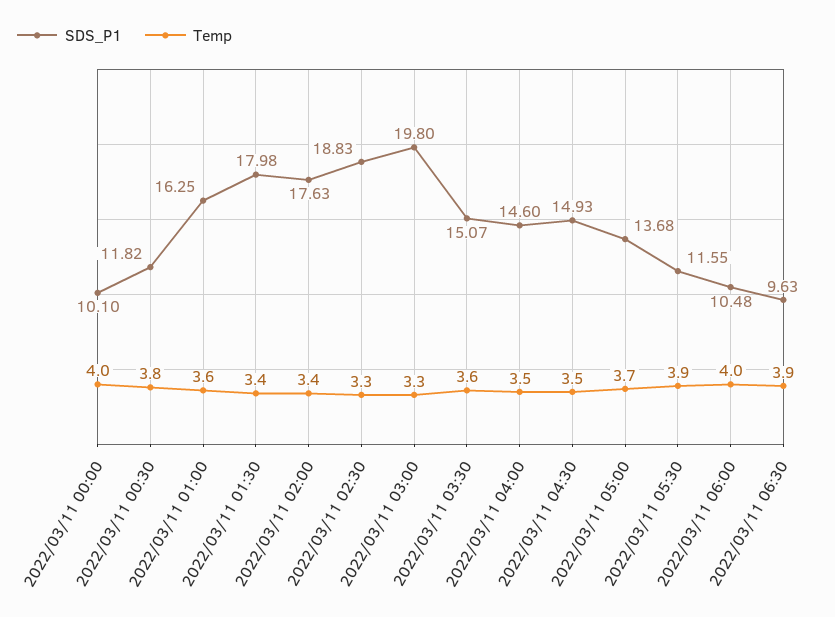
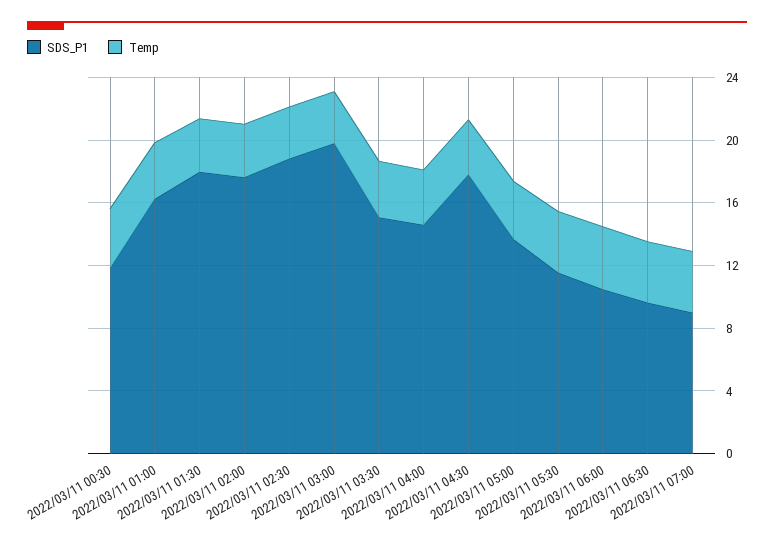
SDS_P1, 2022/03/11 00:00: 10.1 -> none
Temp, 2022/03/11 00:00: 4 -> none
SDS_P1, 2022/03/11 04:30: 14.93 -> 18
SDS_P1, 2022/03/11 07:00: none -> 9
Temp, 2022/03/11 07:00: none -> 4

